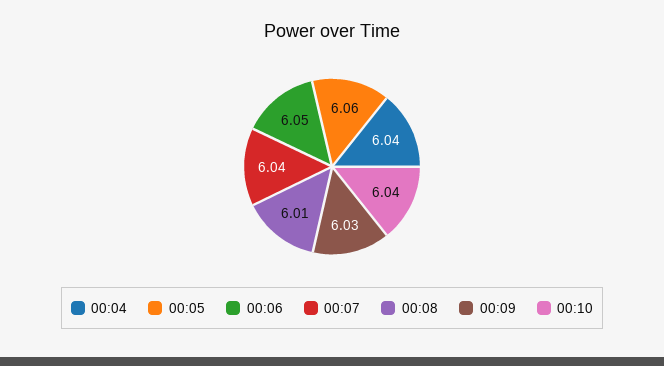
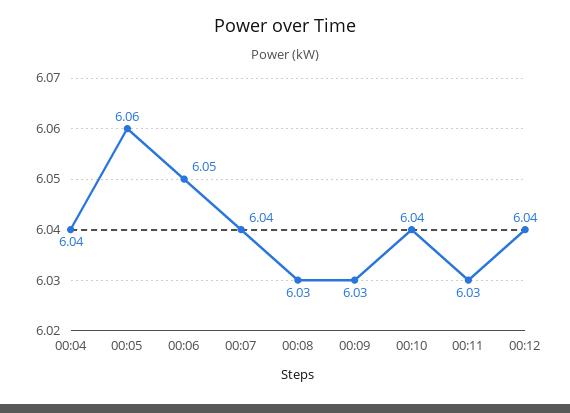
00:08: 6.01 -> 6.03
00:11: none -> 6.03
00:12: none -> 6.04

